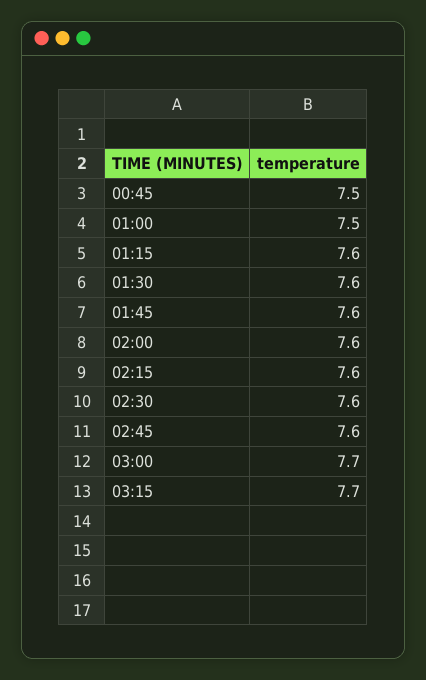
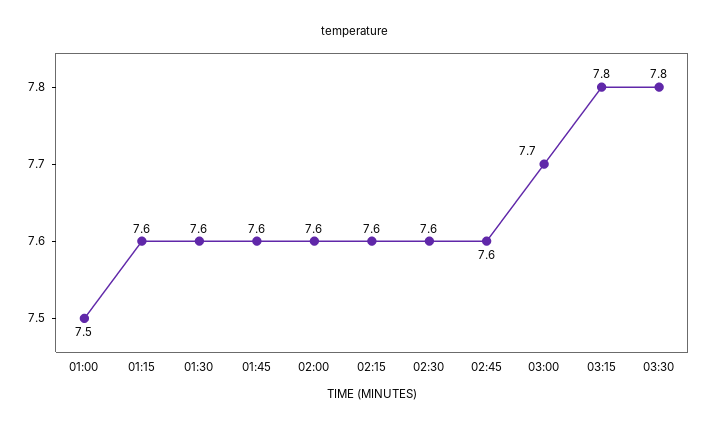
00:45: 7.5 -> none
03:15: 7.7 -> 7.8
03:30: none -> 7.8

